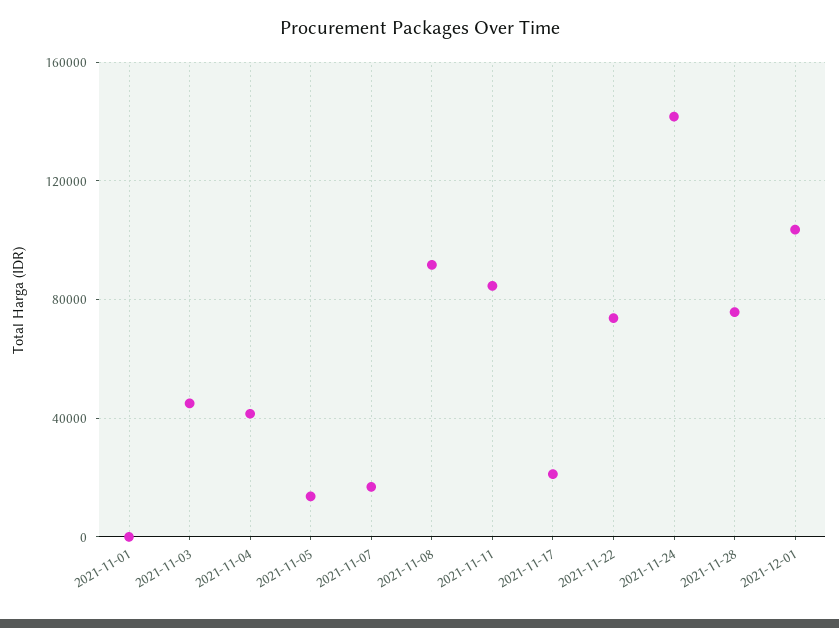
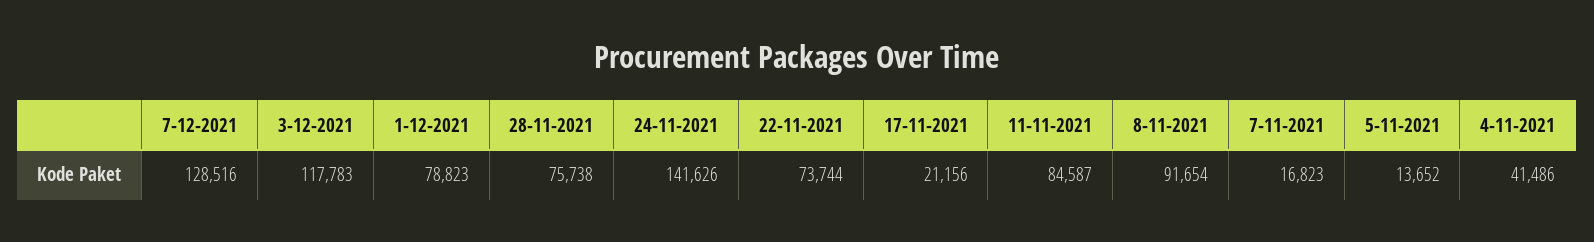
2021-11-01: 0 -> none
2021-11-03: 45000 -> none
2021-12-01: 105000 -> 78823
7-12-2021: none -> 128516
3-12-2021: none -> 117783

